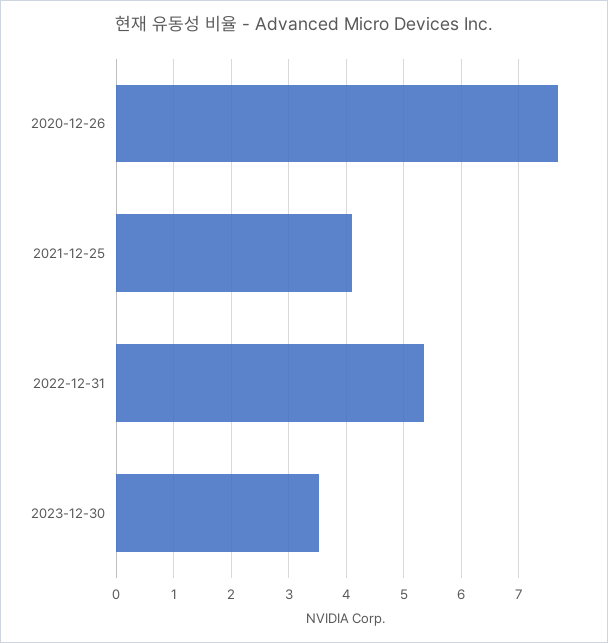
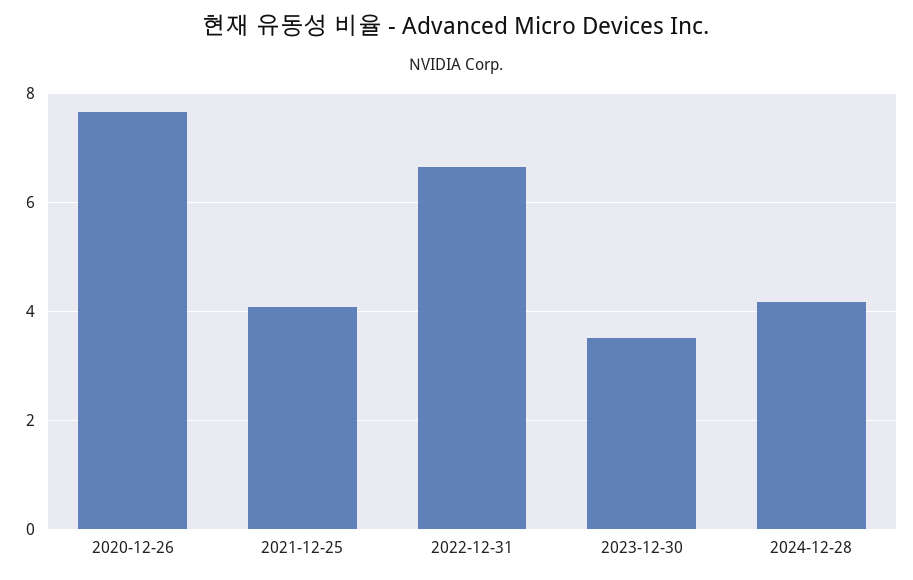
2022-12-31: 5.4 -> 6.6
2024-12-28: none -> 4.2

